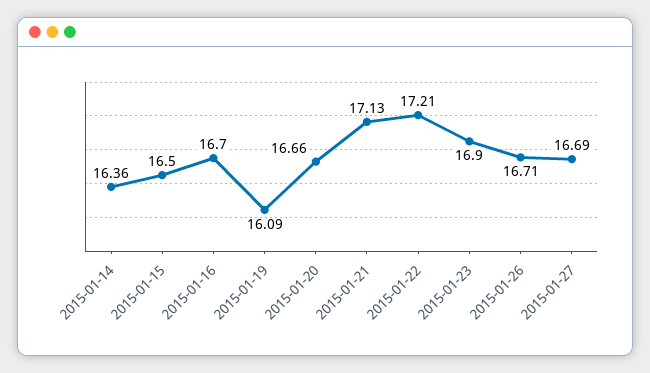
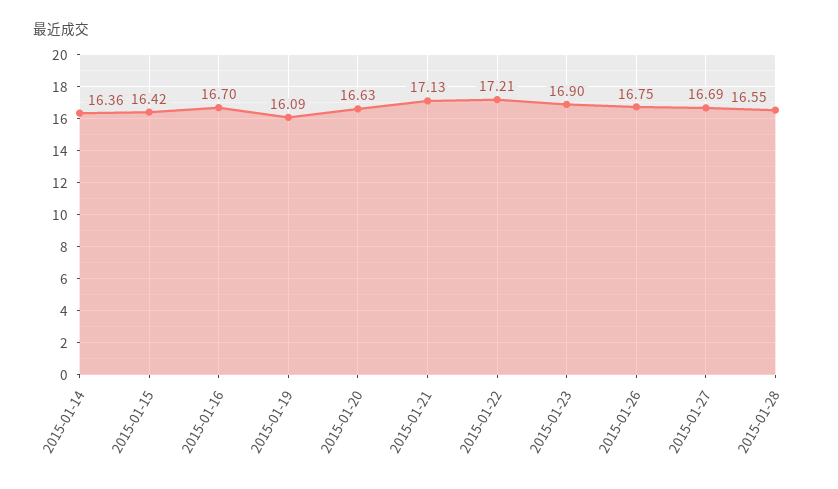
2015-01-15: 16.5 -> 16.42
2015-01-20: 16.66 -> 16.63
2015-01-26: 16.71 -> 16.75
2015-01-28: none -> 16.55

